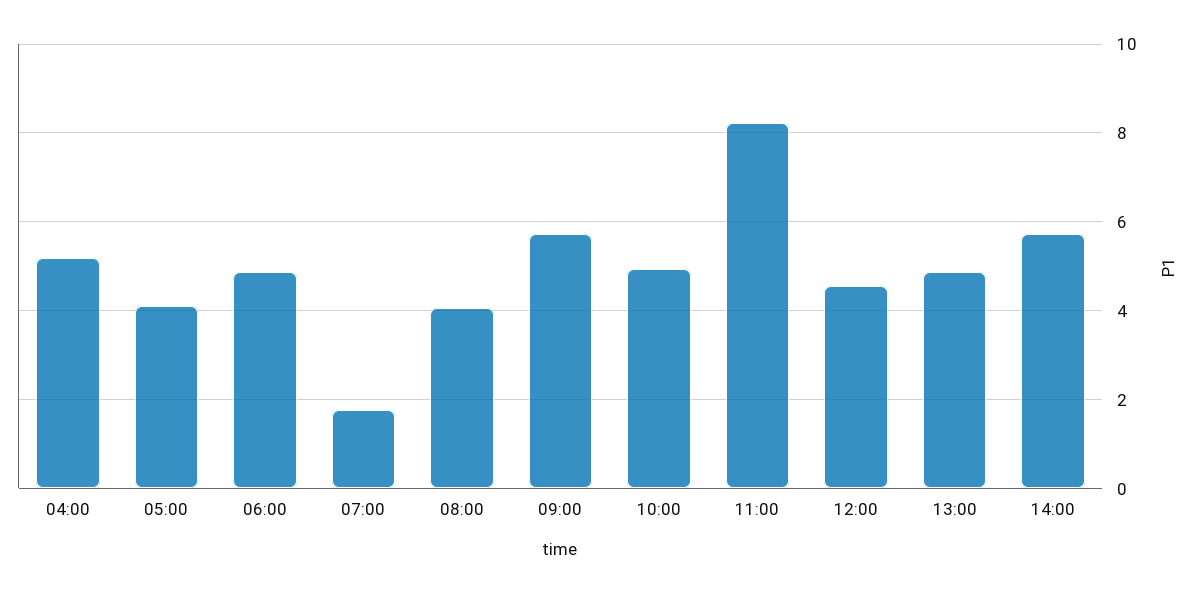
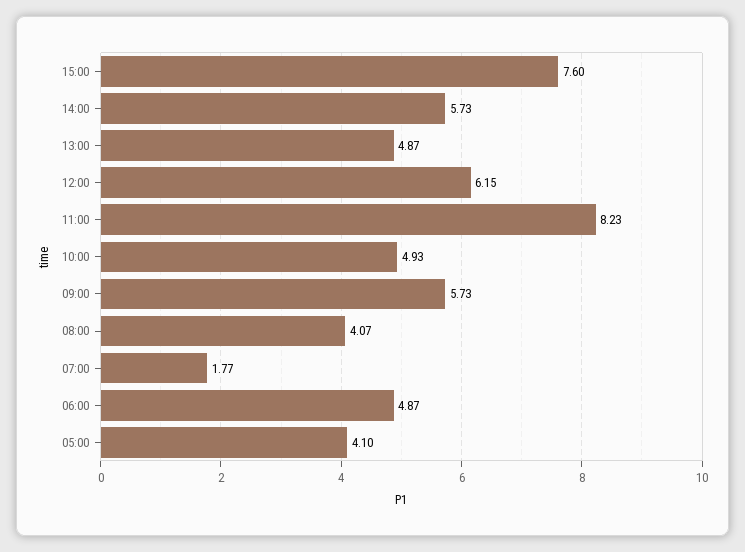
04:00: 5.2 -> none
12:00: 4.6 -> 6.15
15:00: none -> 7.6

